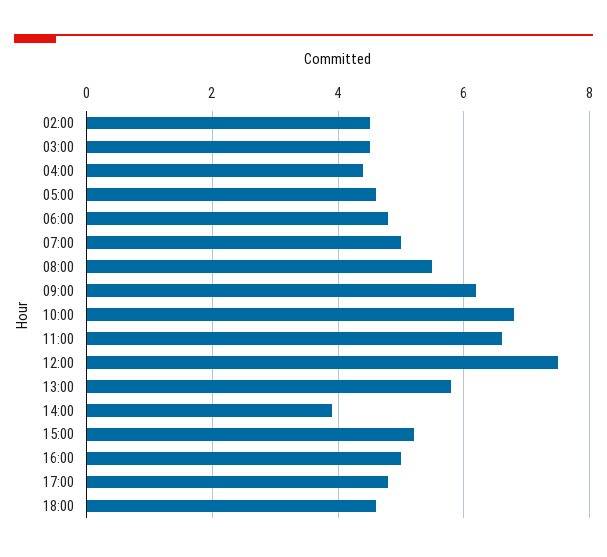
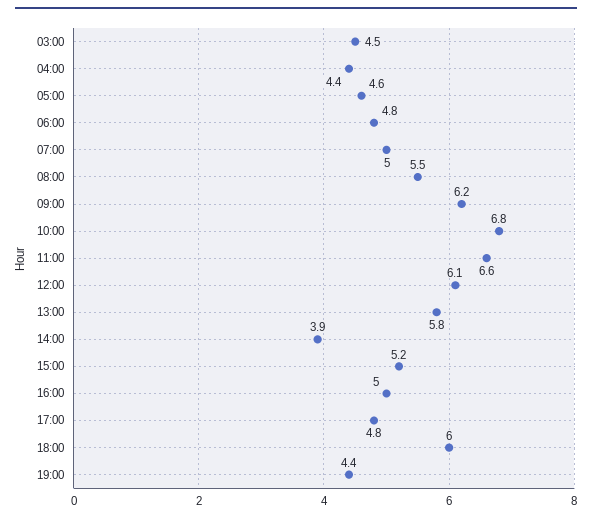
02:00: 4.5 -> none
12:00: 7.5 -> 6.1
18:00: 4.5 -> 6
19:00: none -> 4.4

